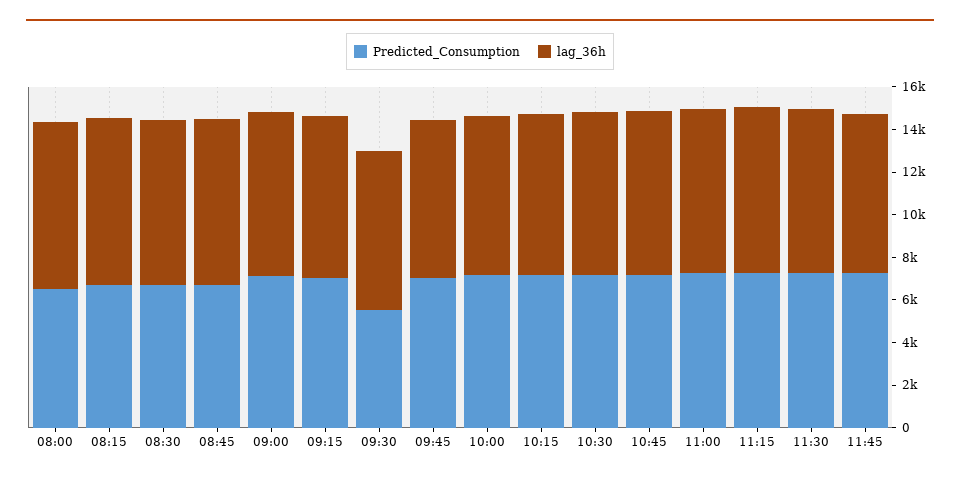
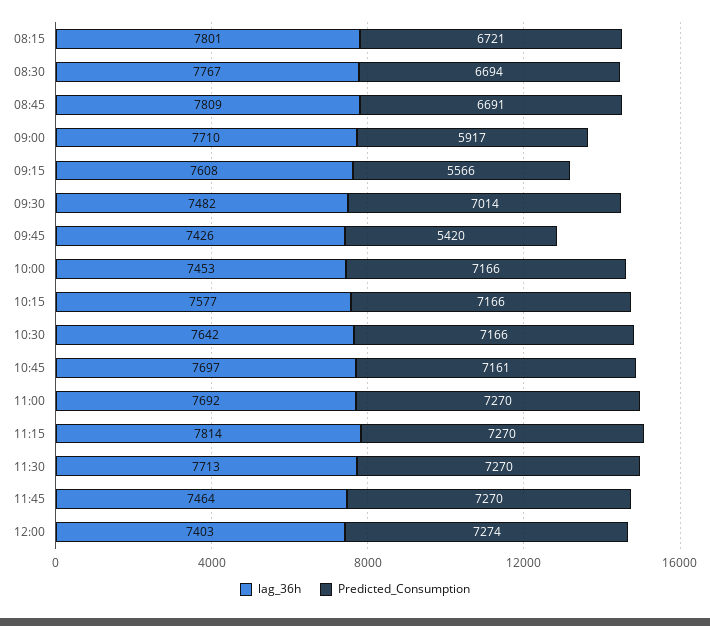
Predicted_Consumption, 08:00: 6500 -> none
lag_36h, 08:00: 8000 -> none
Predicted_Consumption, 09:00: 7000 -> 5917
Predicted_Consumption, 09:15: 7000 -> 5566
Predicted_Consumption, 09:30: 5500 -> 7014
Predicted_Consumption, 09:45: 7000 -> 5420
lag_36h, 12:00: none -> 7403
Predicted_Consumption, 12:00: none -> 7274

